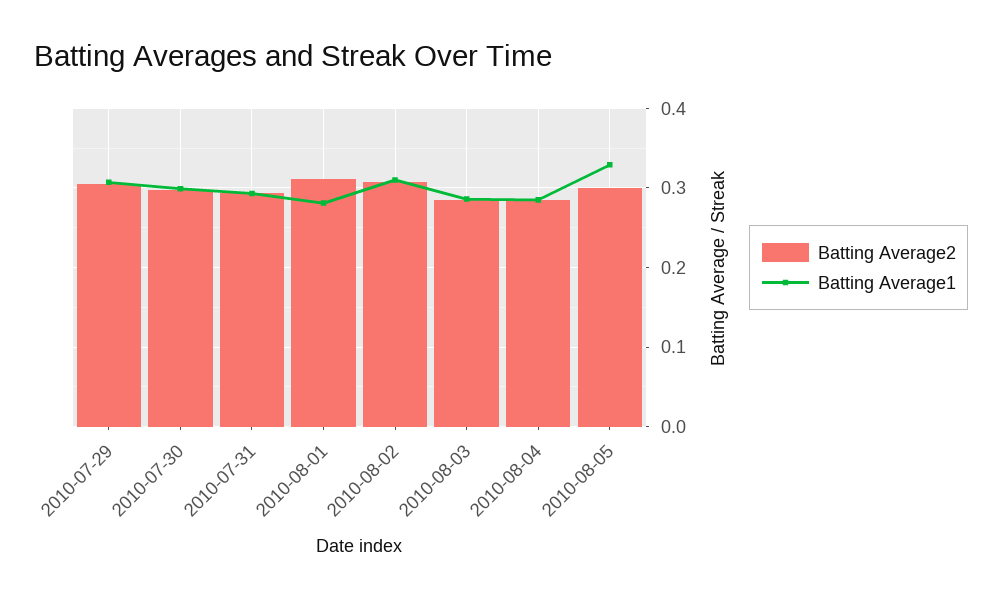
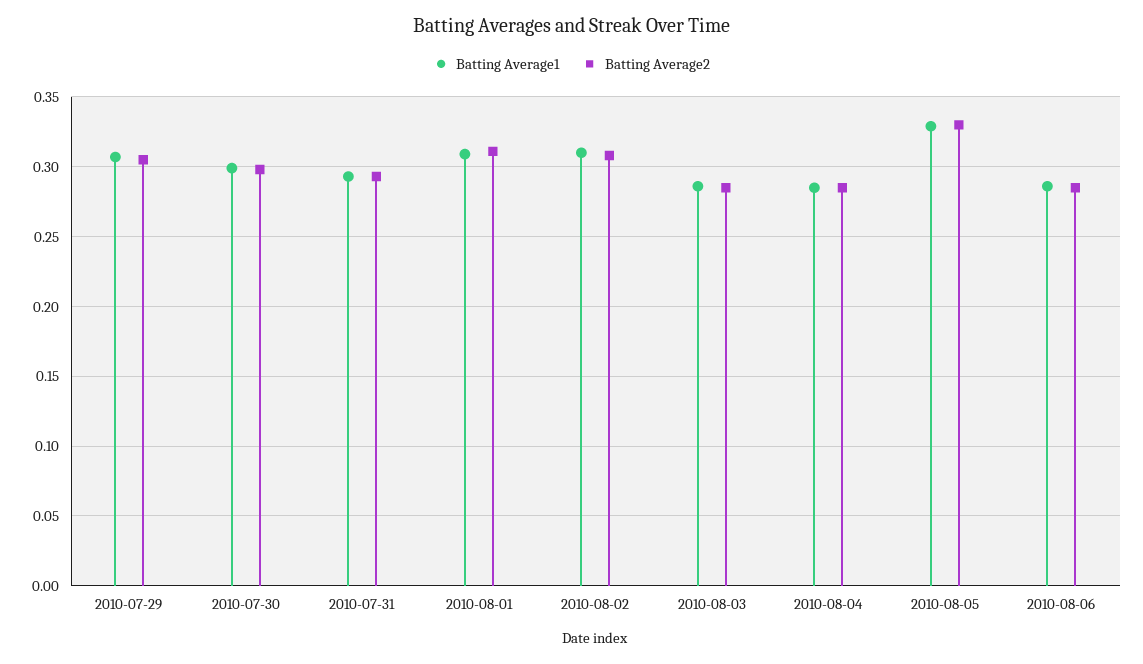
Batting Average1, 2010-08-01: 0.28 -> 0.31
Batting Average2, 2010-08-05: 0.3 -> 0.33
Batting Average1, 2010-08-06: none -> 0.285
Batting Average2, 2010-08-06: none -> 0.285

